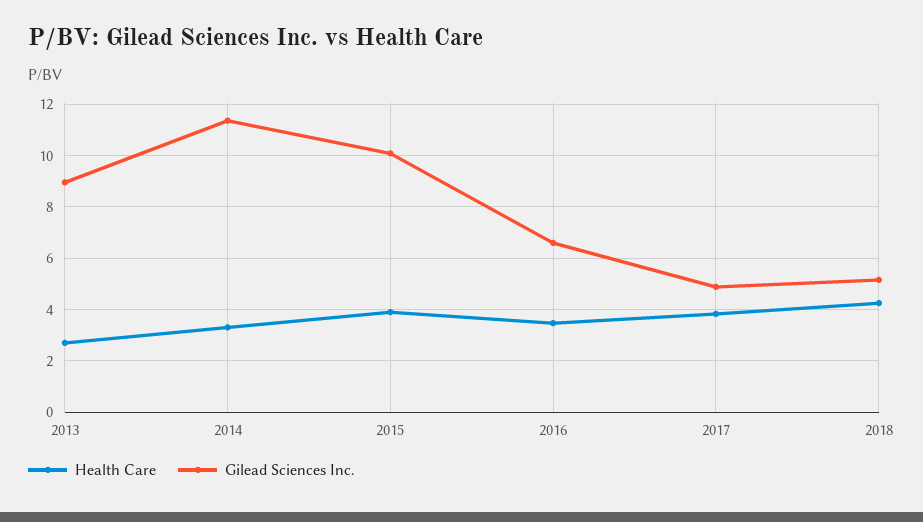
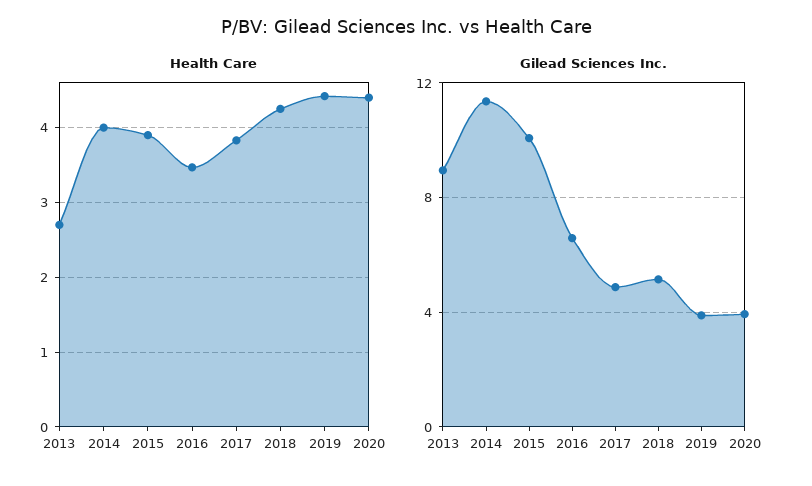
Health Care, 2014: 3.25 -> 4
Health Care, 2019: none -> 4.4
Health Care, 2020: none -> 4.4
Gilead Sciences Inc., 2019: none -> 4
Gilead Sciences Inc., 2020: none -> 4

